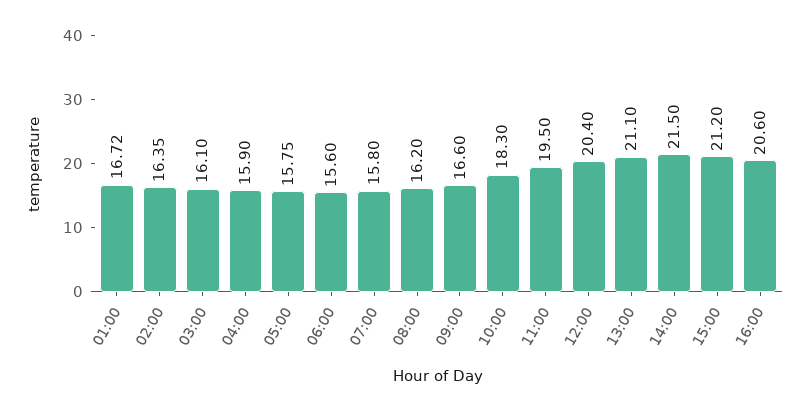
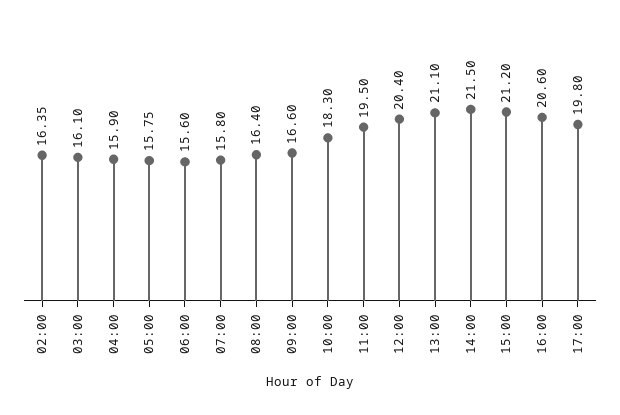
01:00: 16.72 -> none
08:00: 16.2 -> 16.4
17:00: none -> 19.8

